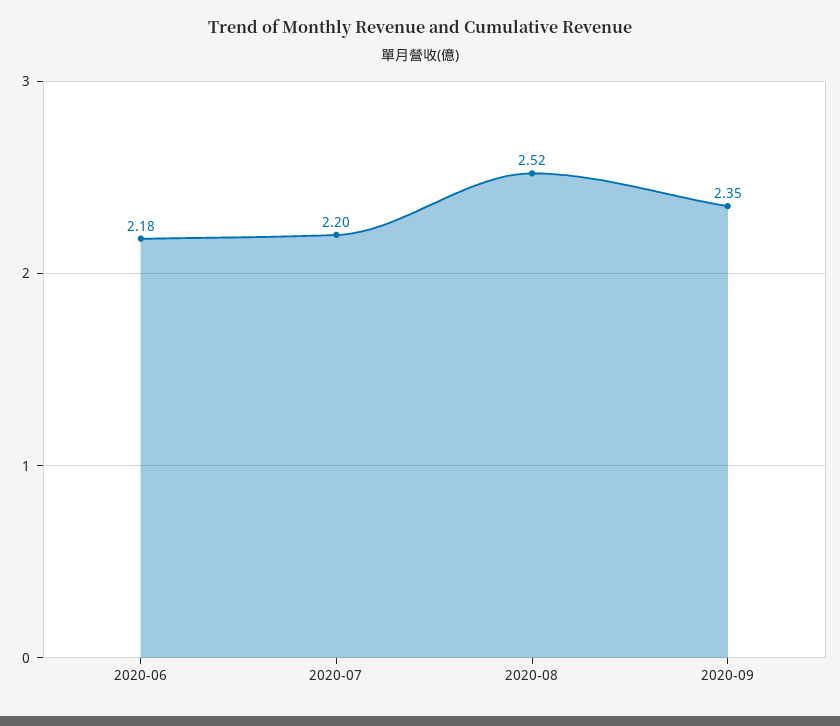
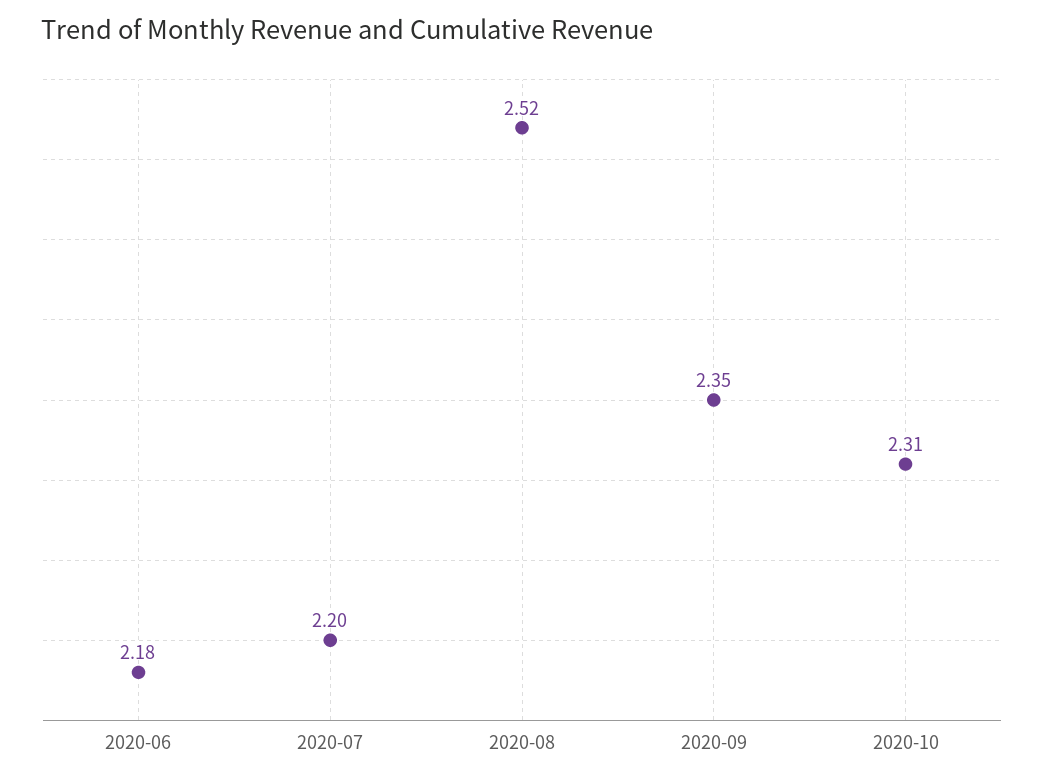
2020-10: none -> 2.31

